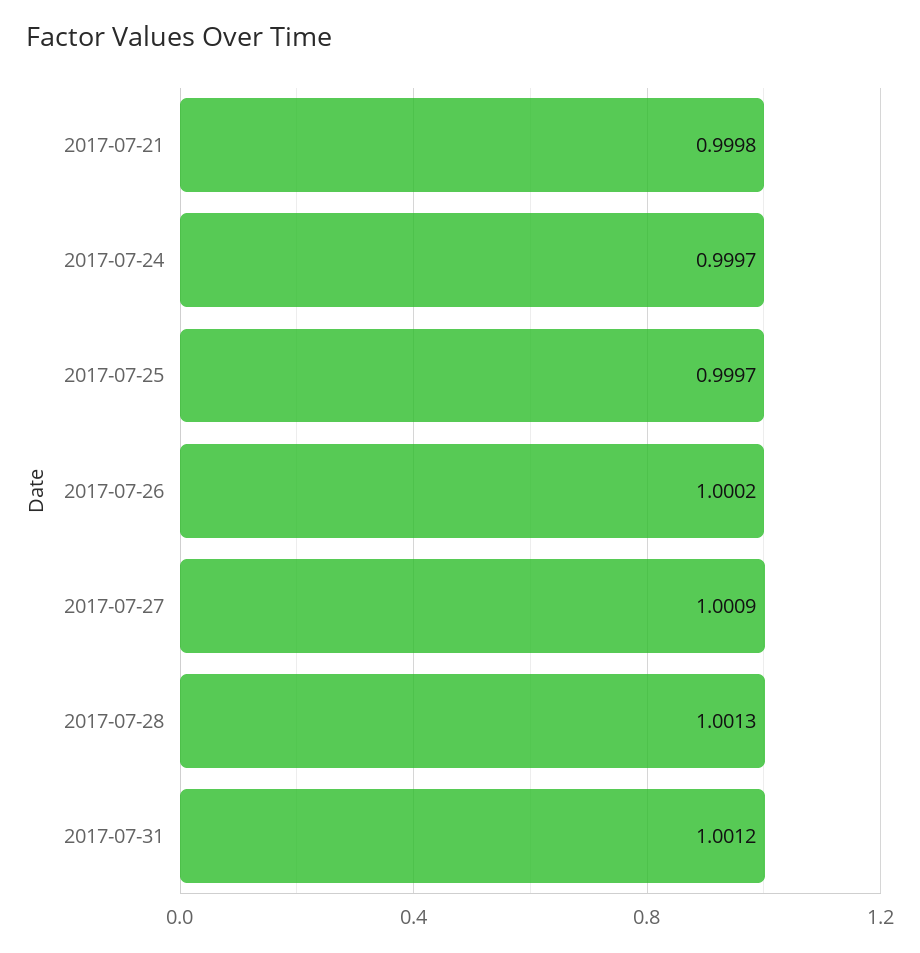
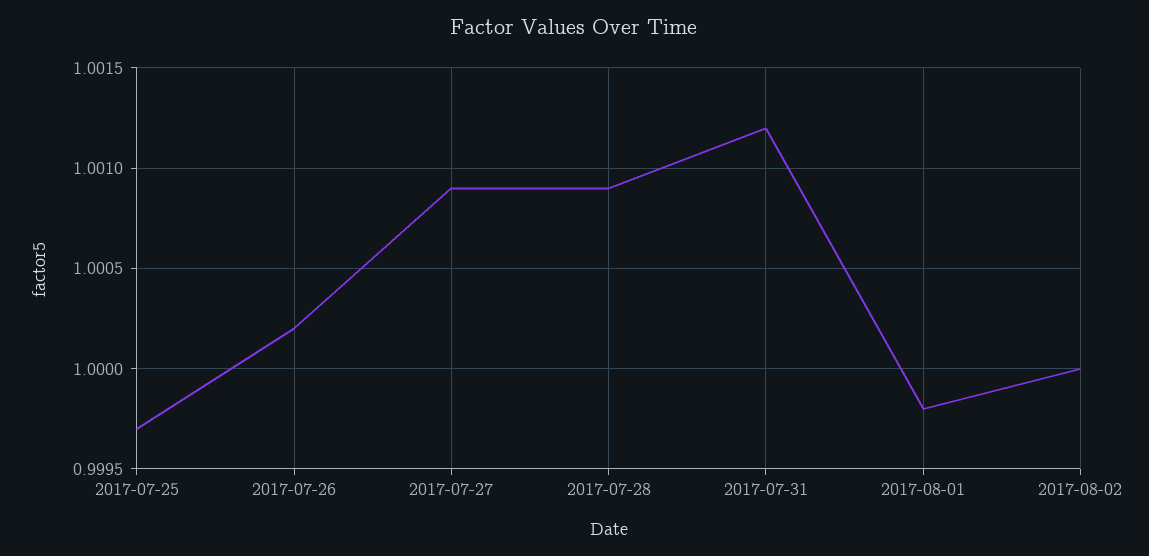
2017-07-21: 0.9998 -> none
2017-07-24: 0.9997 -> none
2017-07-28: 1.0013 -> 1.0009
2017-08-01: none -> 0.9998
2017-08-02: none -> 1

